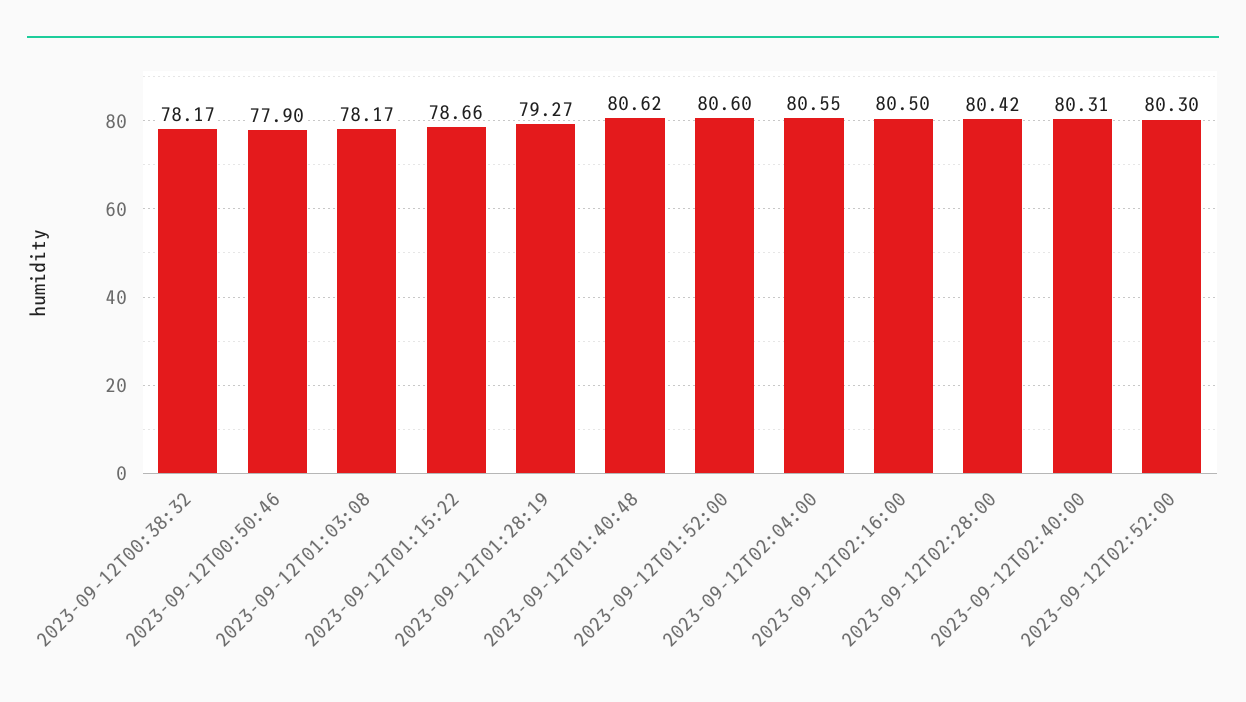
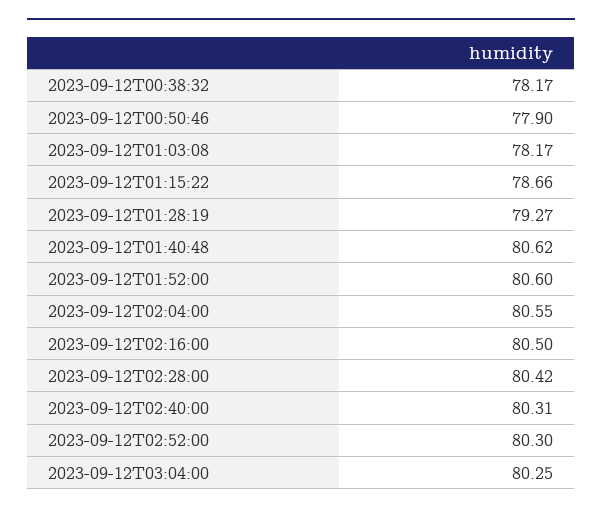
2023-09-12T03:04:00: none -> 80.25

